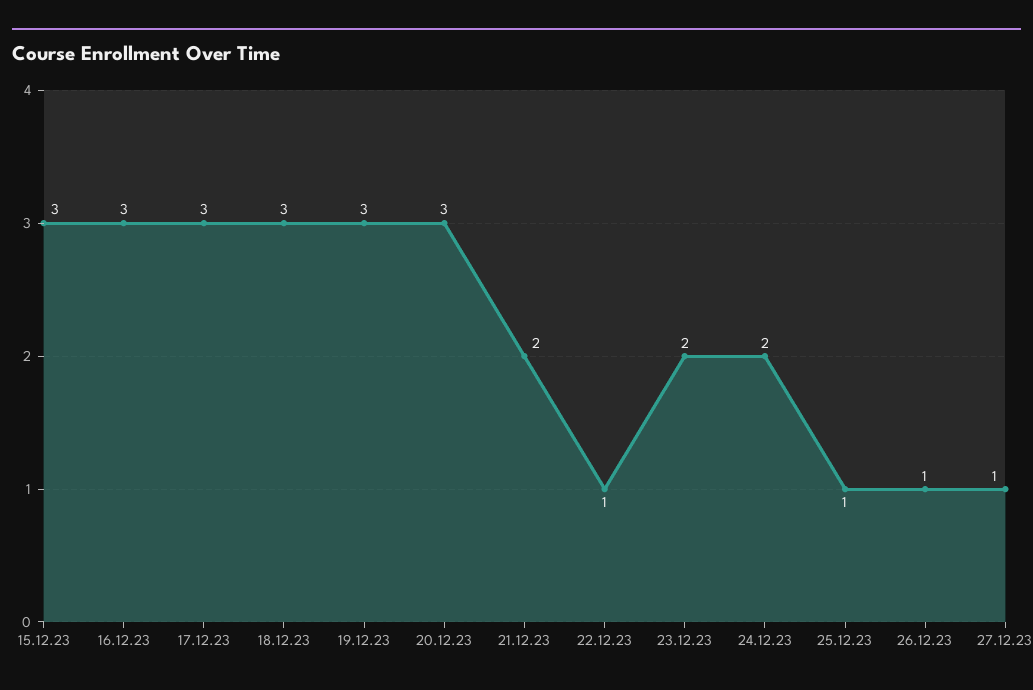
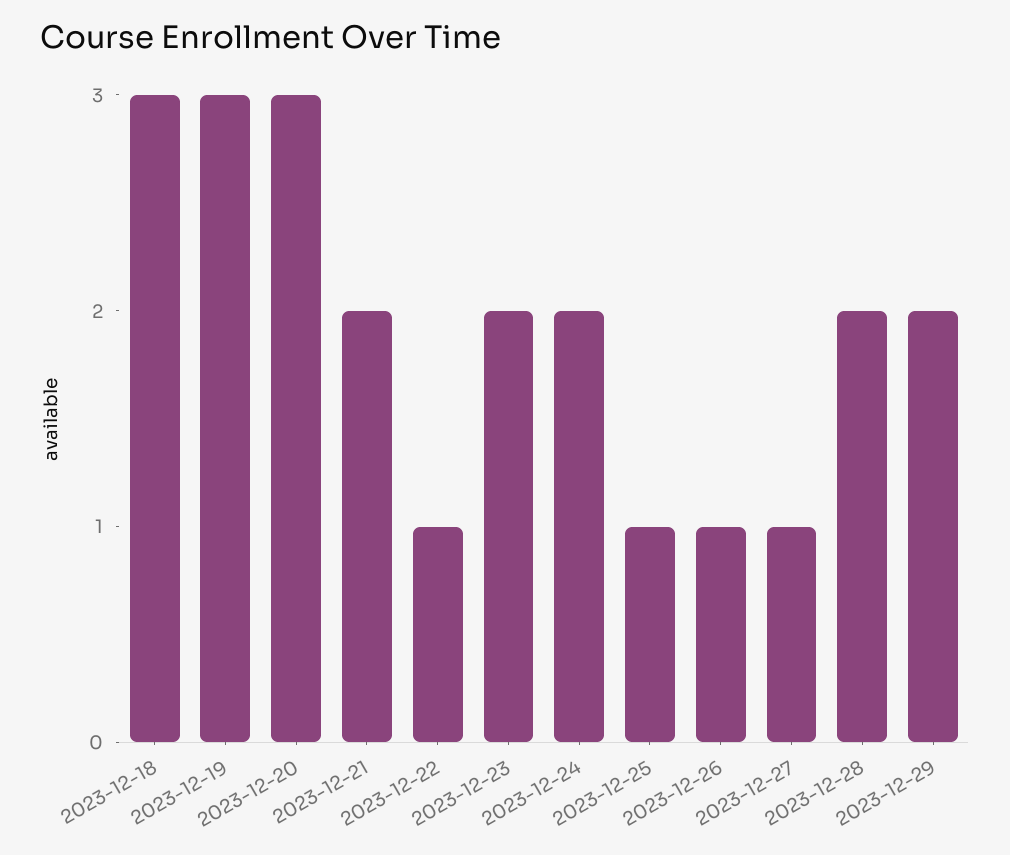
15.12.23: 3 -> none
16.12.23: 3 -> none
17.12.23: 3 -> none
2023-12-28: none -> 2
2023-12-29: none -> 2

